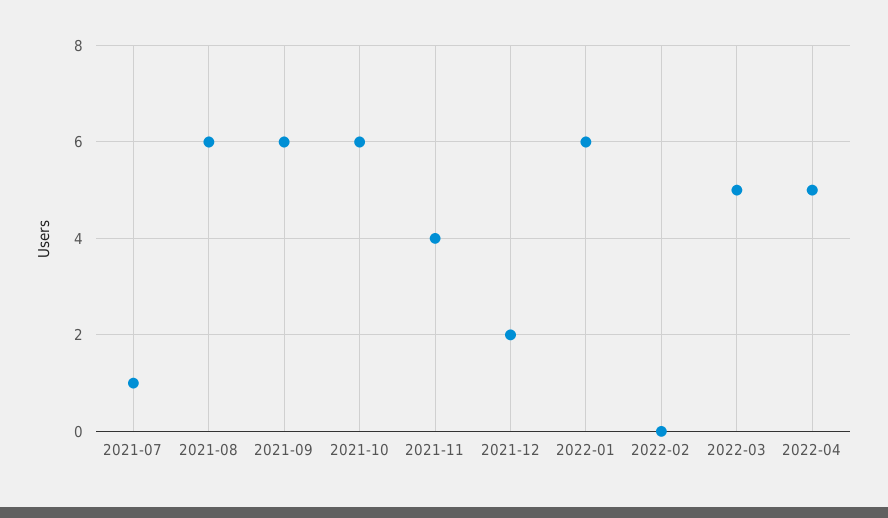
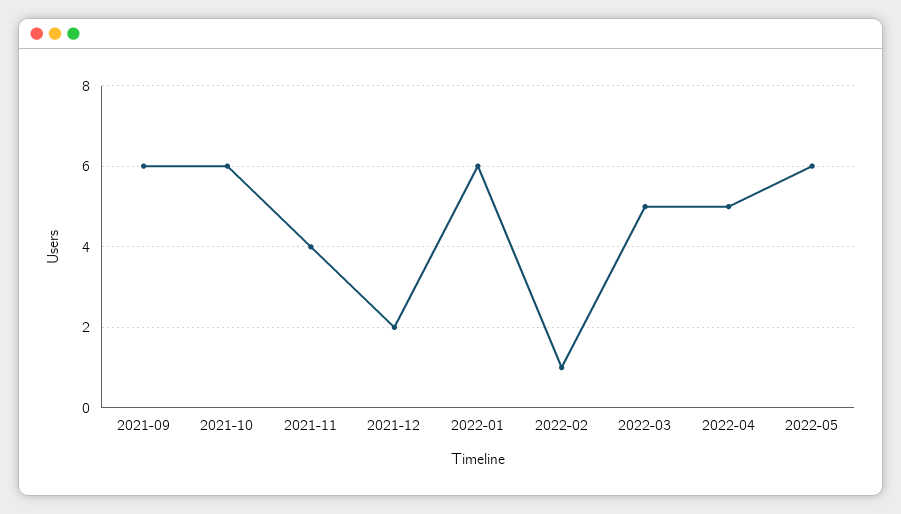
2021-07: 1 -> none
2021-08: 6 -> none
2022-02: 0 -> 1
2022-05: none -> 6

